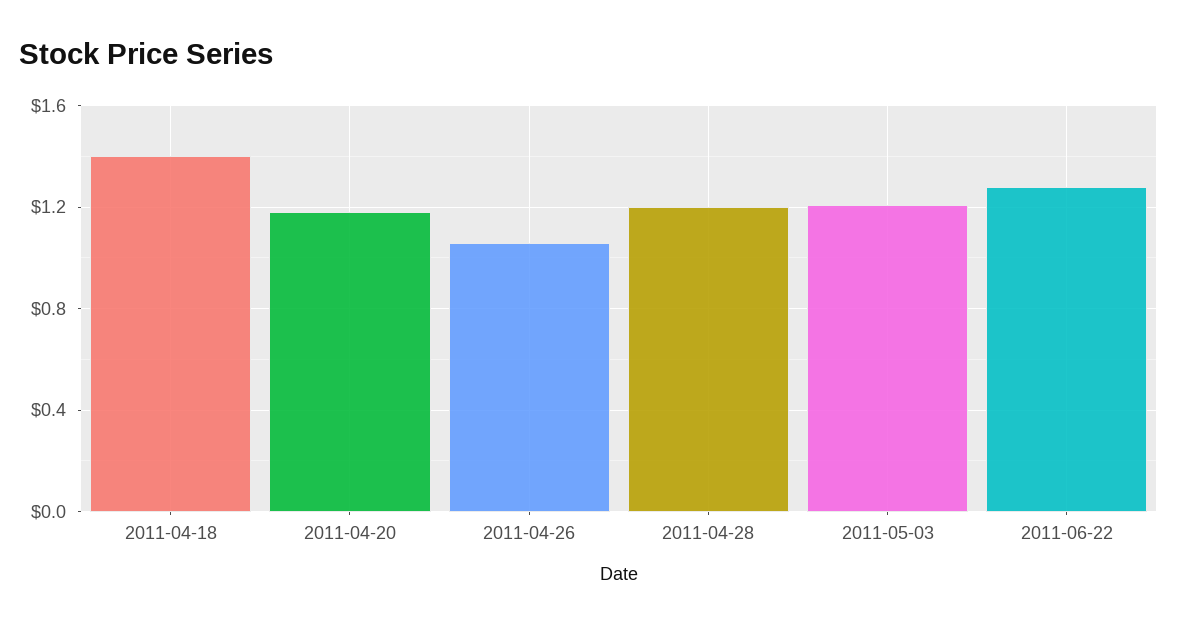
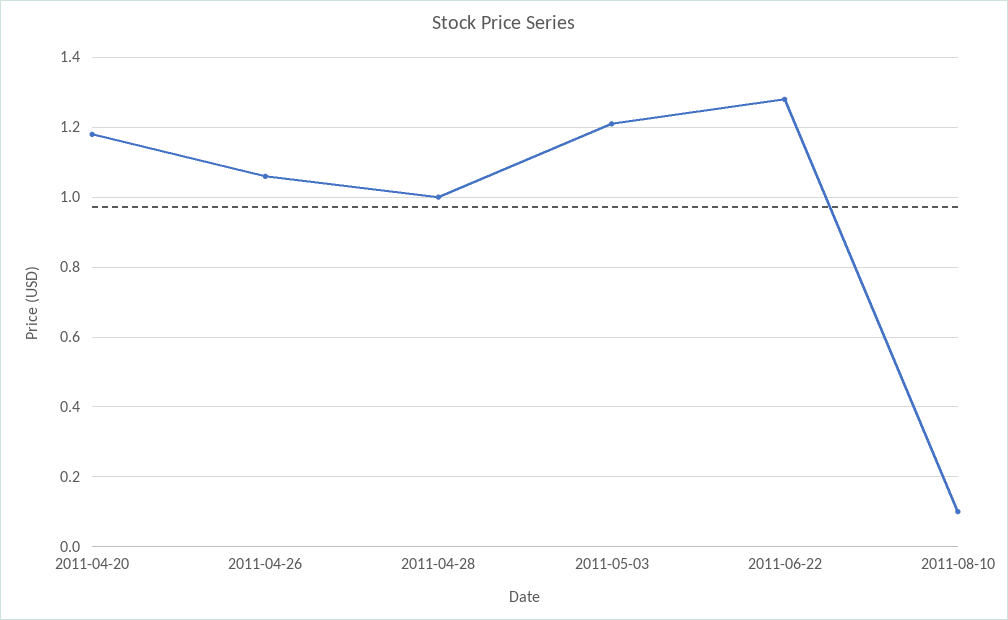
2011-04-18: 1.4 -> none
2011-04-28: 1.2 -> 1
2011-08-10: none -> 0.1

